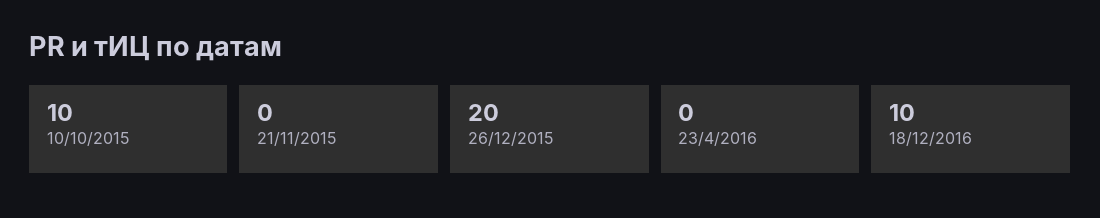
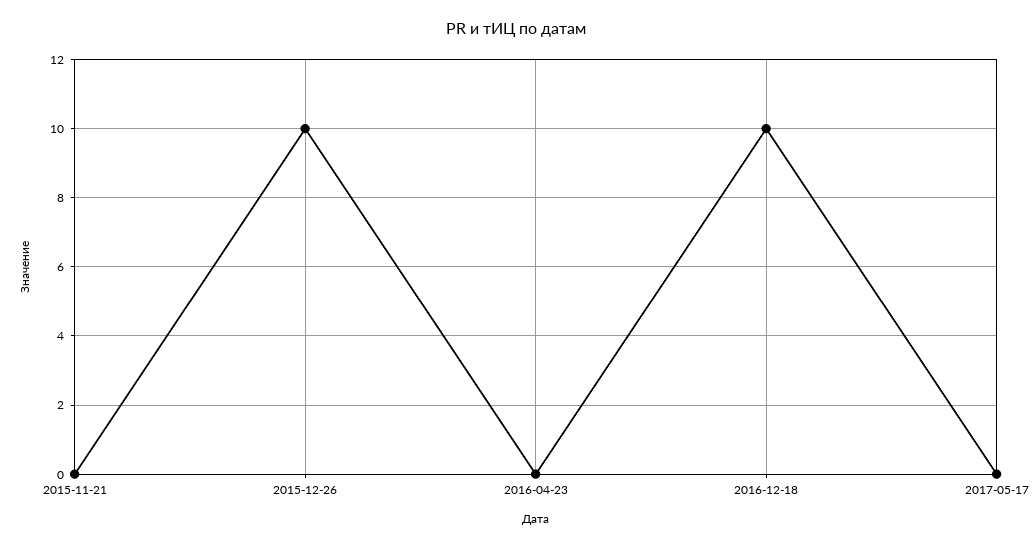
10/10/2015: 10 -> none
26/12/2015: 20 -> 10
2017-05-17: none -> 0

